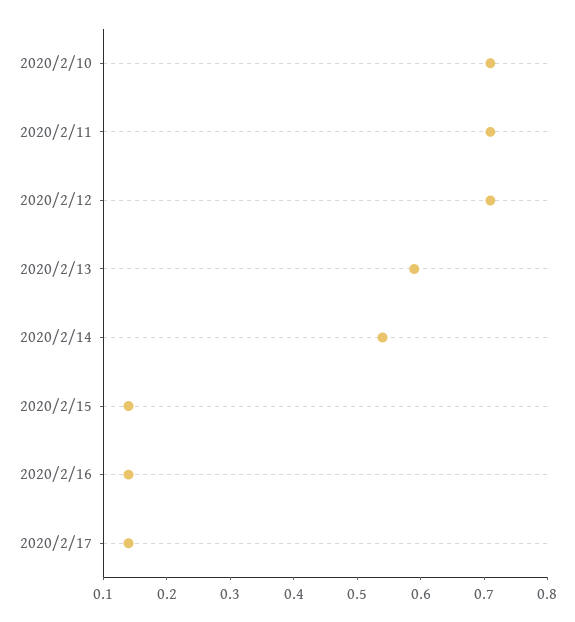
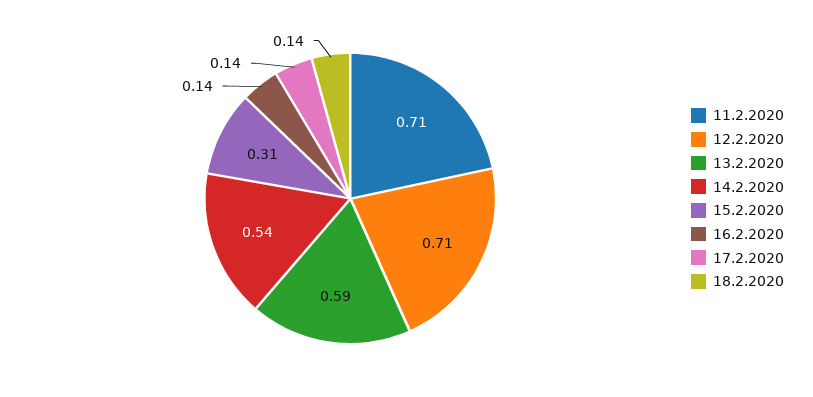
2020/2/10: 0.7 -> none
2020/2/15: 0.15 -> 0.31
18.2.2020: none -> 0.14

